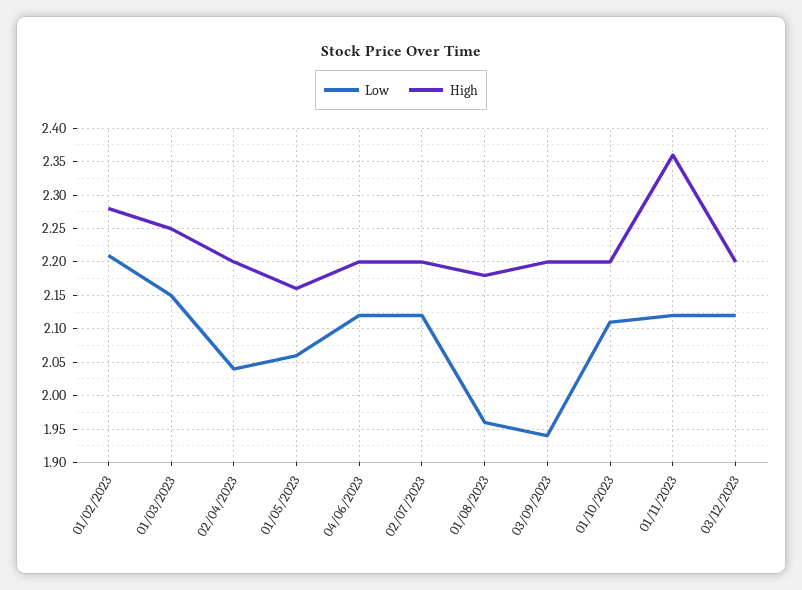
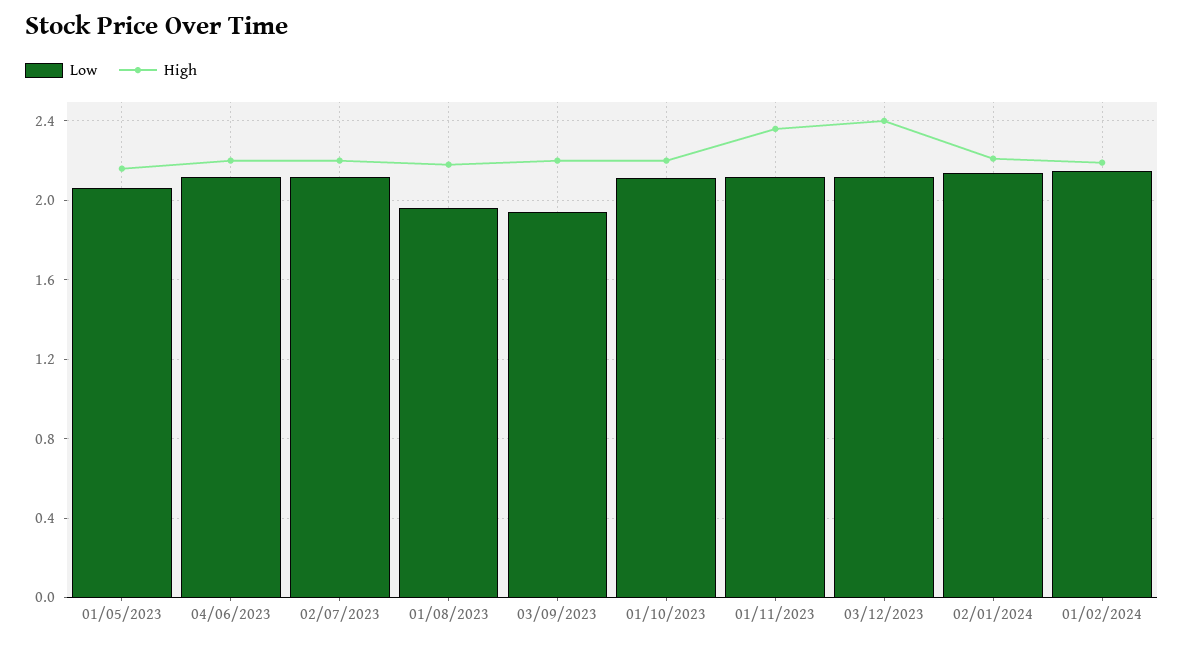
Low, 01/02/2023: 2.21 -> none
High, 01/02/2023: 2.28 -> none
Low, 01/03/2023: 2.15 -> none
High, 01/03/2023: 2.25 -> none
Low, 02/04/2023: 2.04 -> none
High, 02/04/2023: 2.2 -> none
High, 03/12/2023: 2.2 -> 2.4
Low, 02/01/2024: none -> 2.15
High, 02/01/2024: none -> 2.2
Low, 01/02/2024: none -> 2.15
High, 01/02/2024: none -> 2.2

